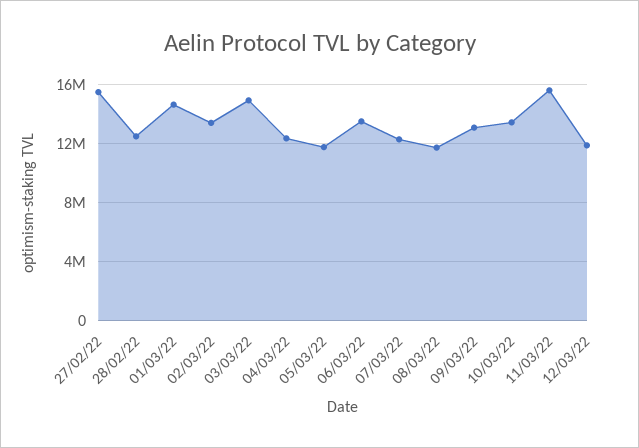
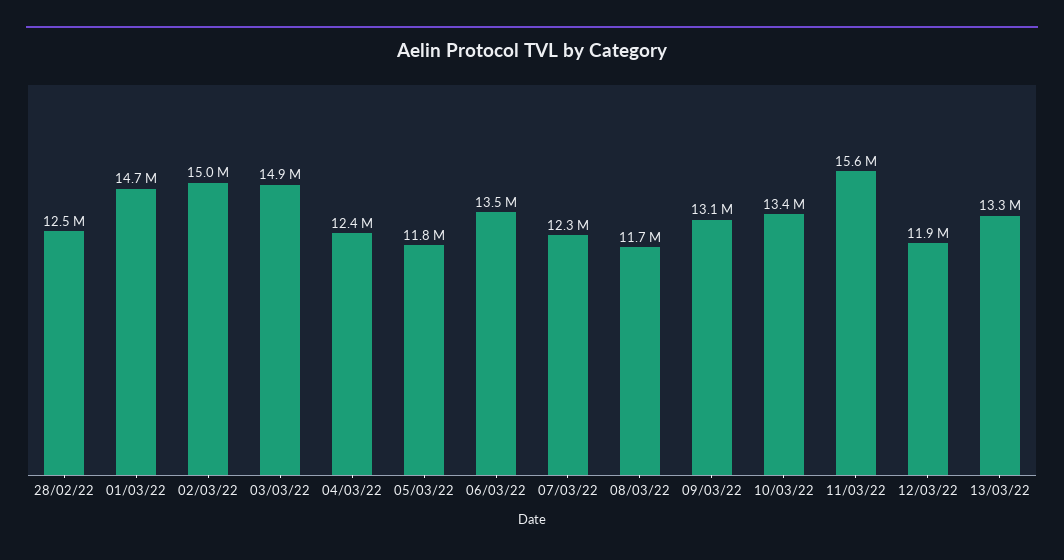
27/02/22: 15500000 -> none
02/03/22: 13500000 -> 15000000
13/03/22: none -> 13300000

